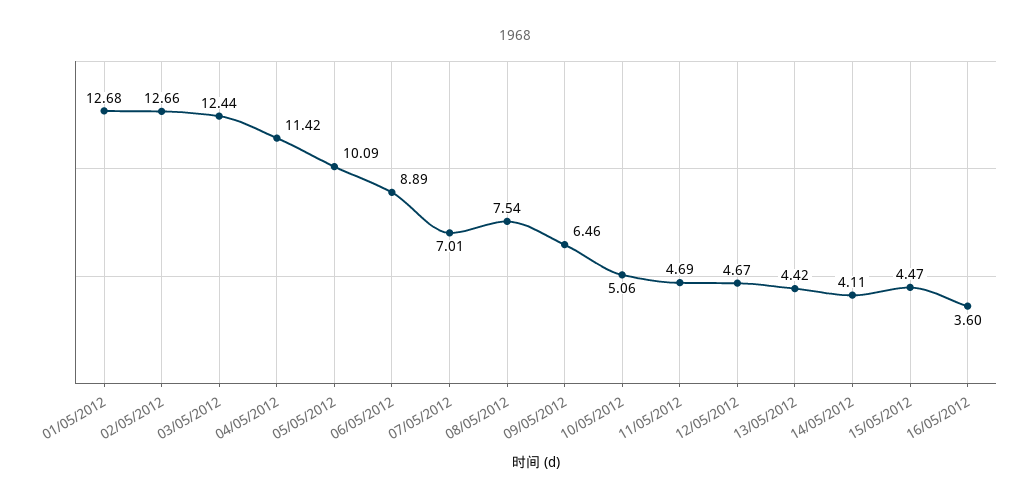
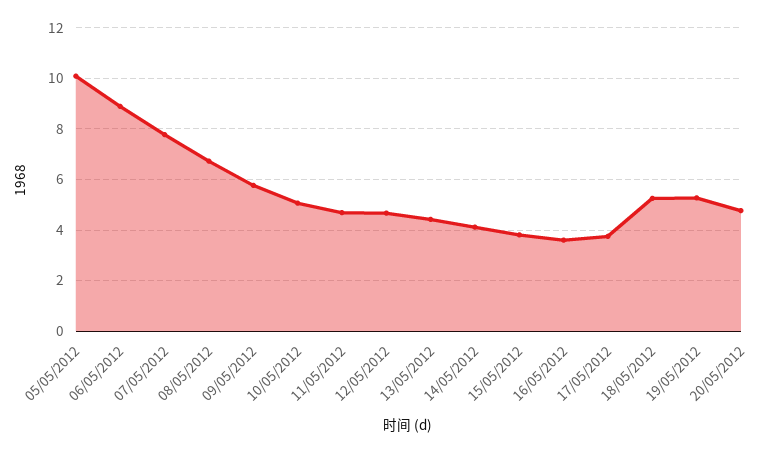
01/05/2012: 12.68 -> none
02/05/2012: 12.66 -> none
03/05/2012: 12.44 -> none
04/05/2012: 11.42 -> none
07/05/2012: 7.01 -> 7.75
08/05/2012: 7.54 -> 6.75
09/05/2012: 6.46 -> 5.75
15/05/2012: 4.47 -> 3.75
17/05/2012: none -> 3.75
18/05/2012: none -> 5.25
19/05/2012: none -> 5.25
20/05/2012: none -> 4.75

